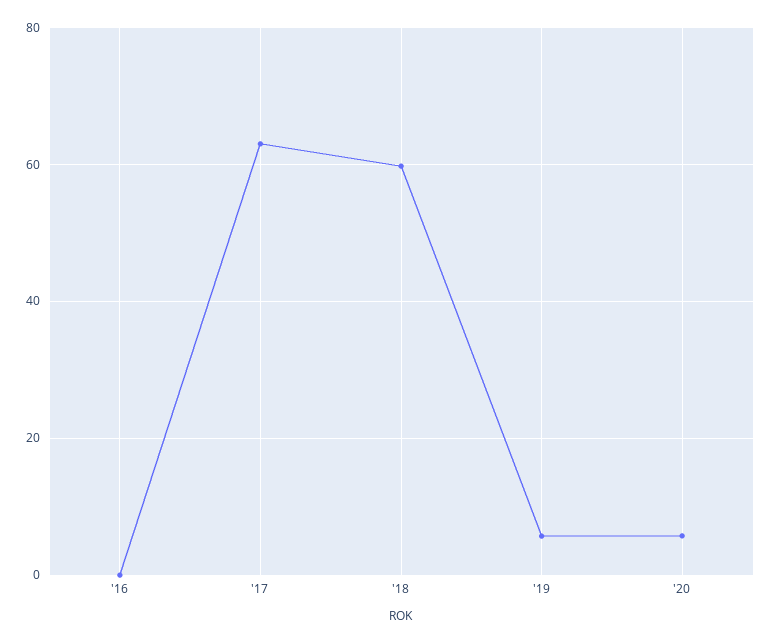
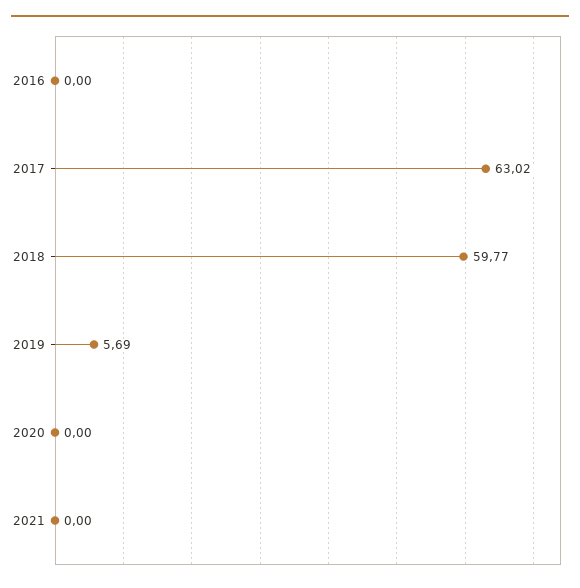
'20: 6 -> 0
2021: none -> 0

